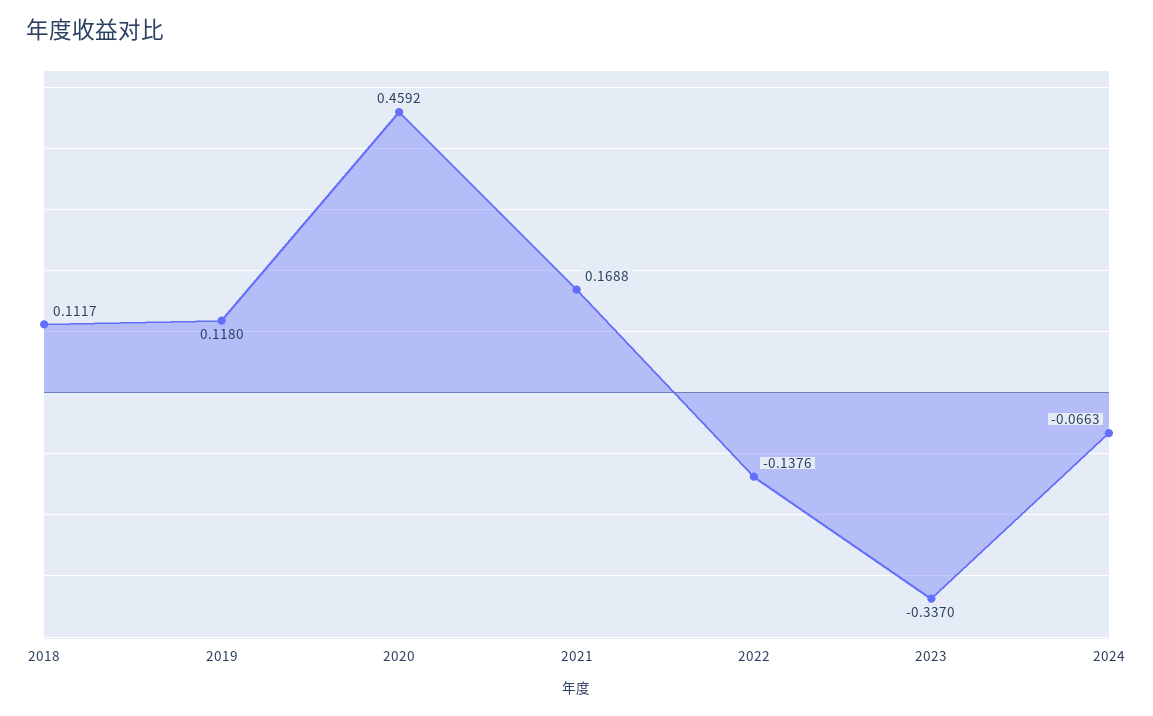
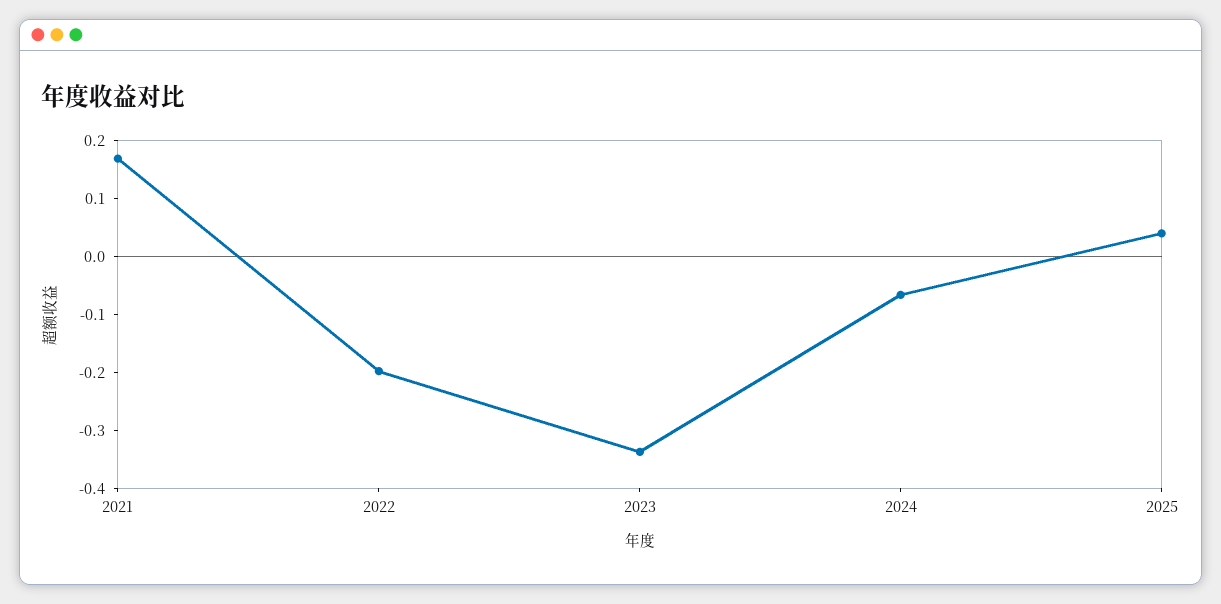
2018: 0.1117 -> none
2019: 0.118 -> none
2020: 0.4592 -> none
2022: -0.1376 -> -0.2
2025: none -> 0.04

